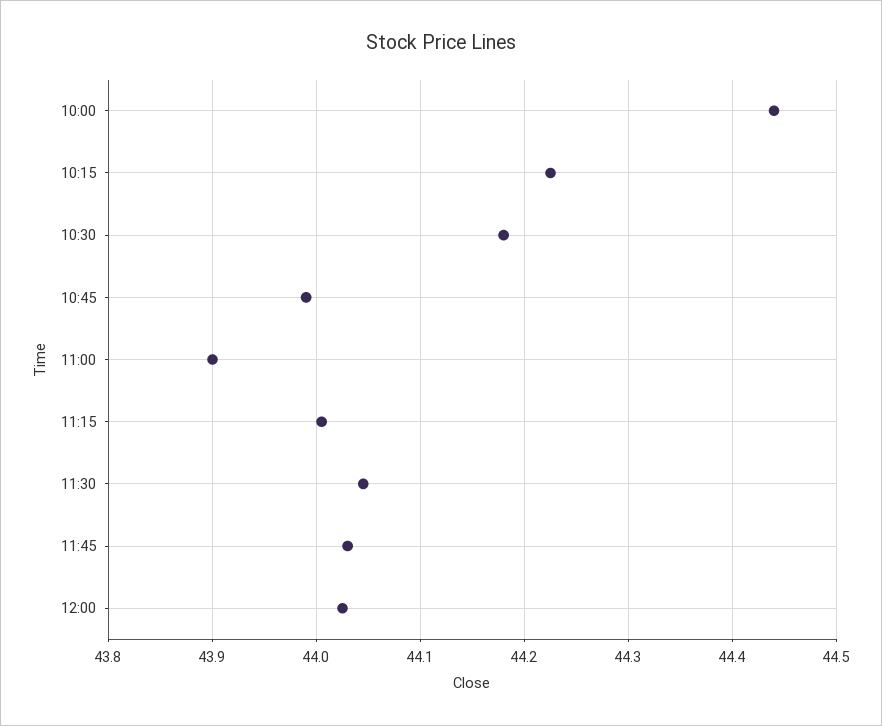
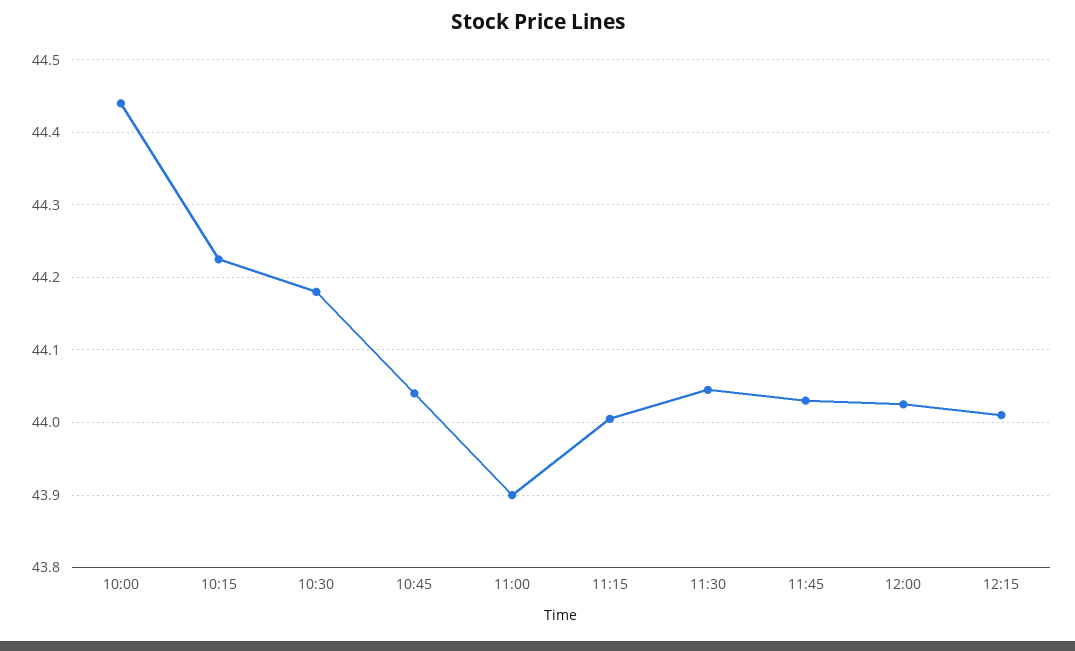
10:45: 43.99 -> 44.04
12:15: none -> 44.01

